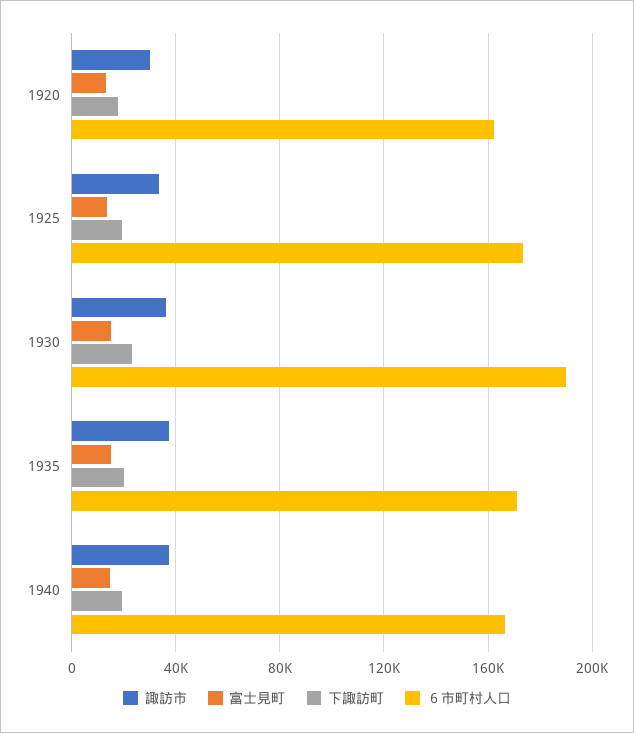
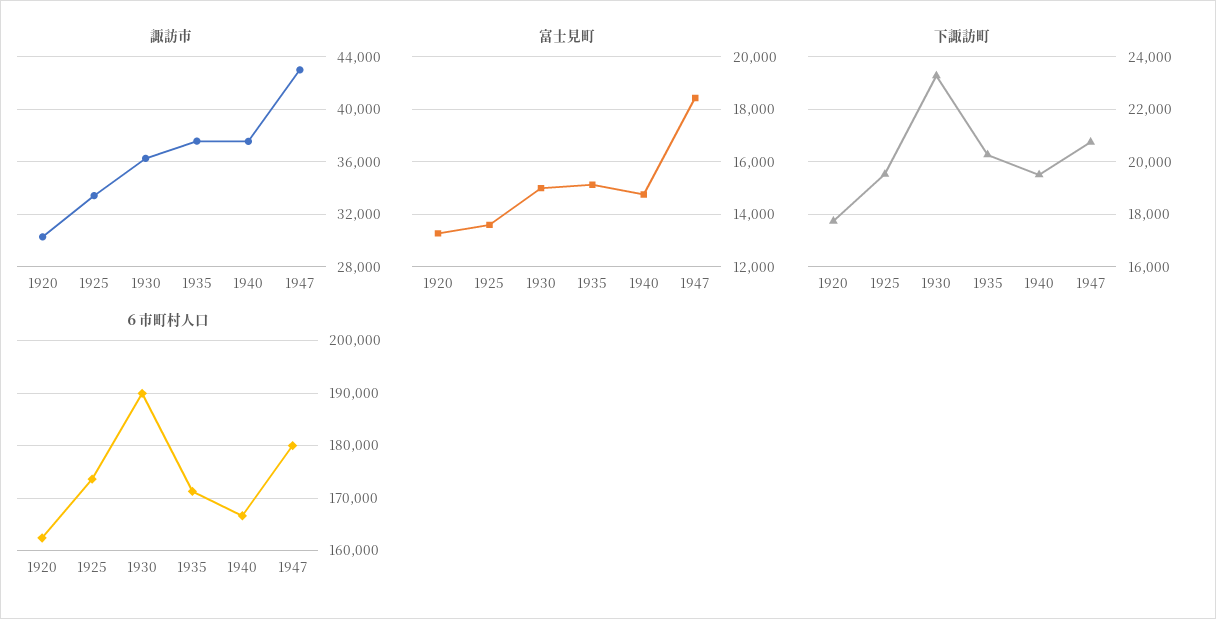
諏訪市, 1947: none -> 43000
富士見町, 1947: none -> 18500
下諏訪町, 1947: none -> 20750
６市町村人口, 1947: none -> 180000

